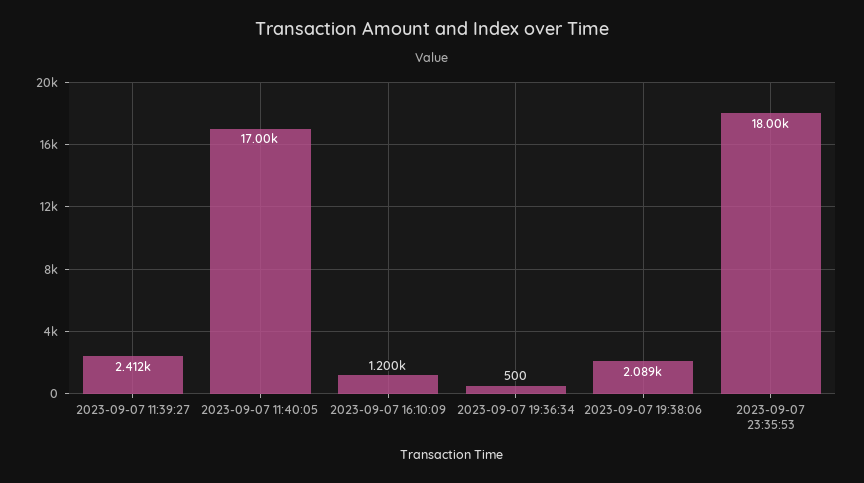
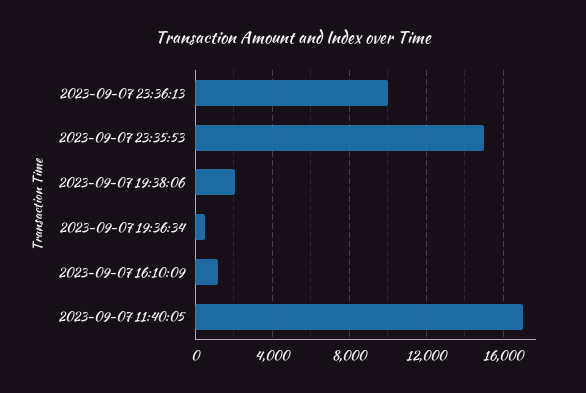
2023-09-07 11:39:27: 2412 -> none
2023-09-07 23:35:53: 18000 -> 15000
2023-09-07 23:36:13: none -> 10000

